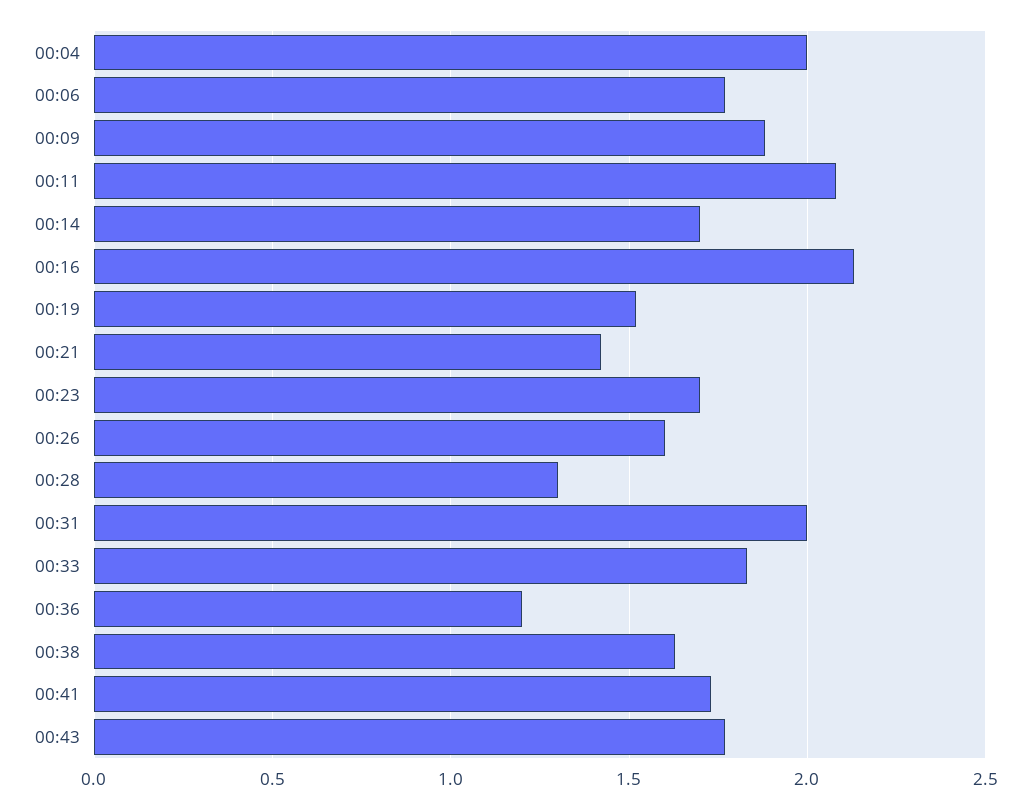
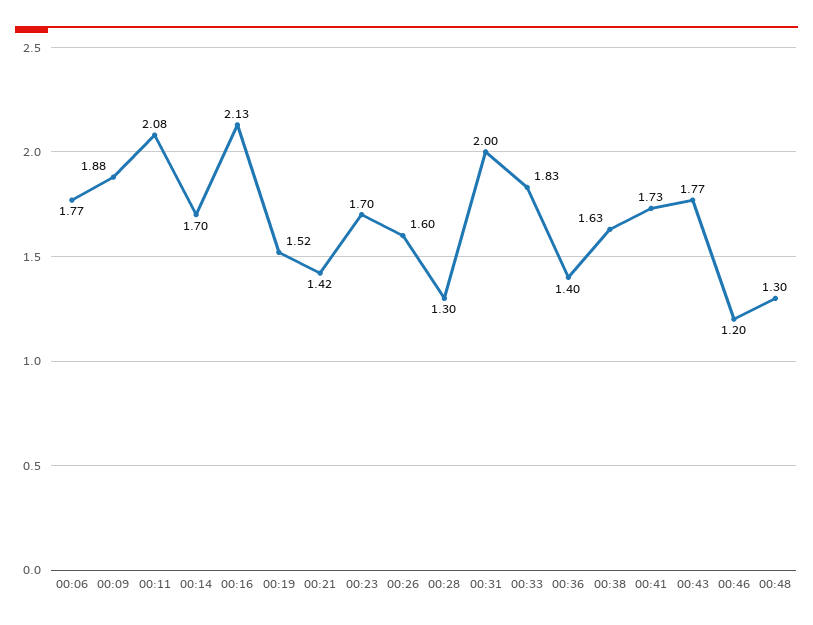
00:04: 2 -> none
00:36: 1.2 -> 1.4
00:46: none -> 1.2
00:48: none -> 1.3

